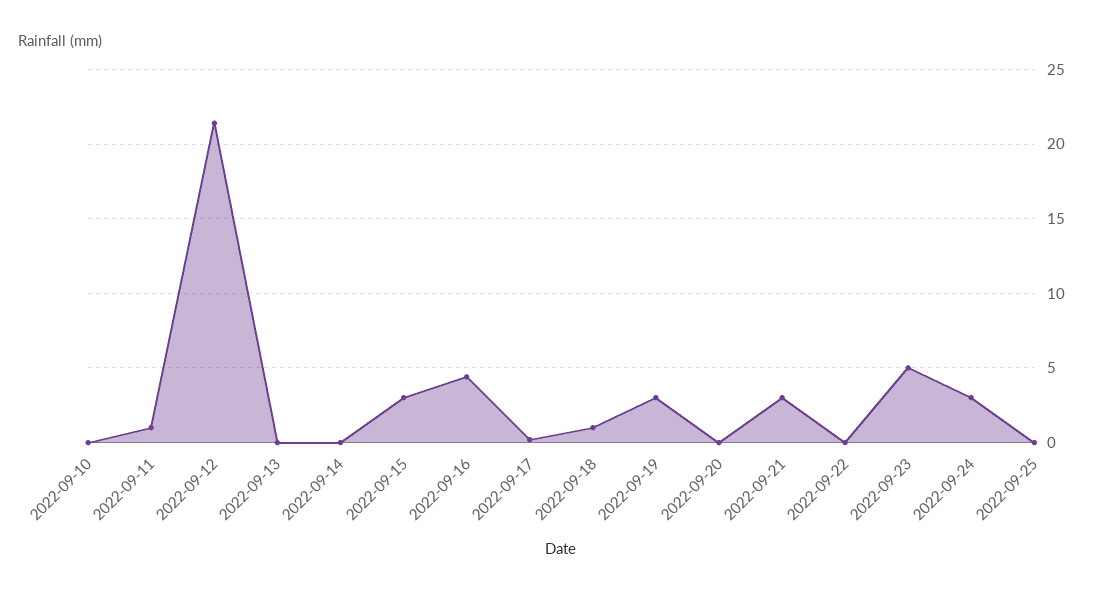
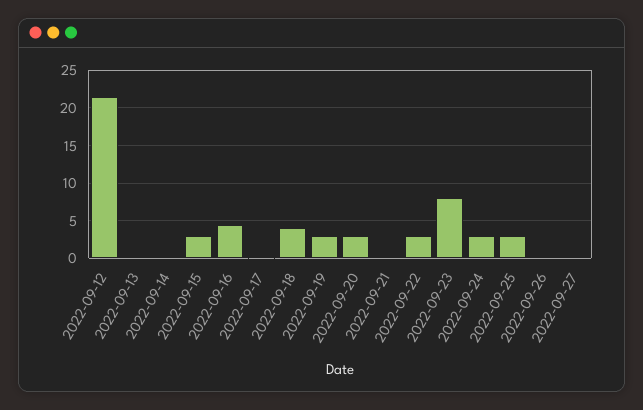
2022-09-10: 0 -> none
2022-09-11: 1 -> none
2022-09-18: 1 -> 4
2022-09-20: 0 -> 3
2022-09-21: 3 -> 0
2022-09-22: 0 -> 3
2022-09-23: 5 -> 8
2022-09-25: 0 -> 3
2022-09-26: none -> 0
2022-09-27: none -> 0

